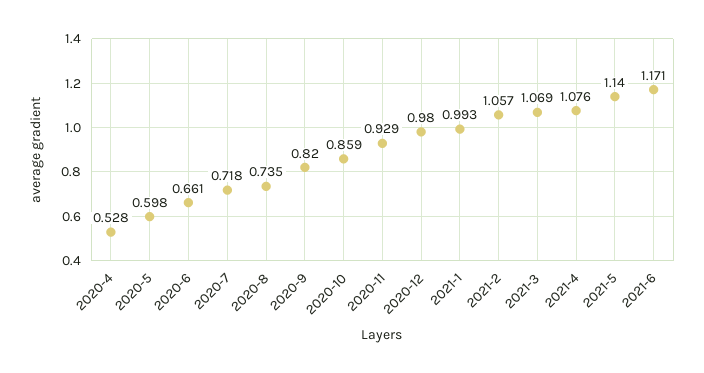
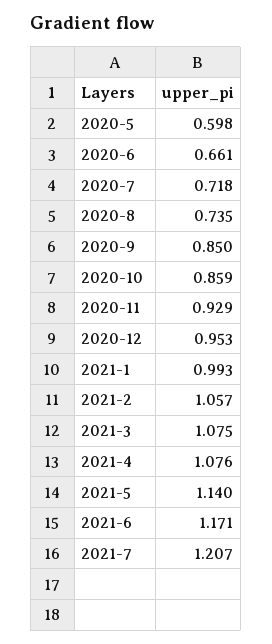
2020-4: 0.528 -> none
2020-9: 0.82 -> 0.85
2020-12: 0.98 -> 0.953
2021-3: 1.069 -> 1.075
2021-7: none -> 1.207

